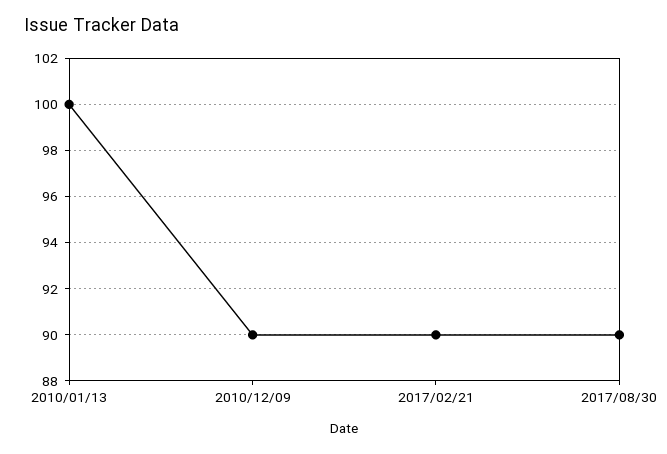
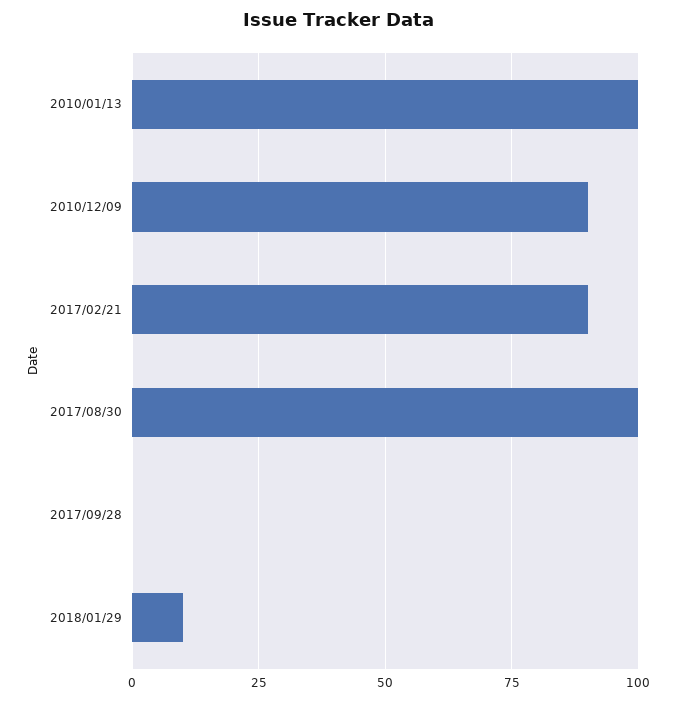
2017/08/30: 90 -> 100
2017/09/28: none -> 0
2018/01/29: none -> 10

